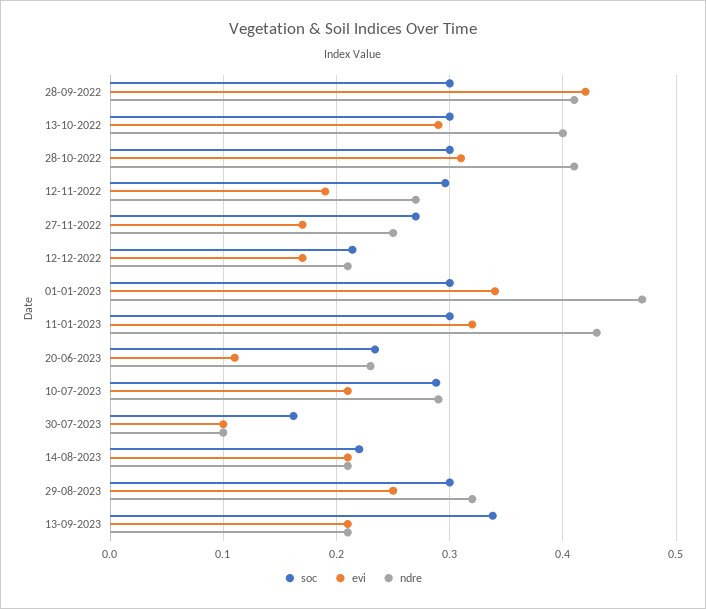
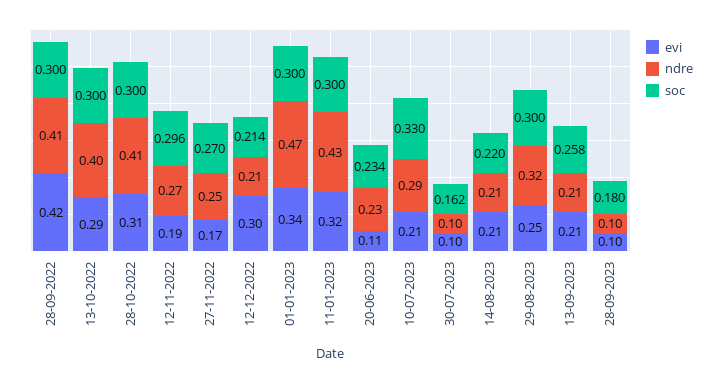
evi, 12-12-2022: 0.17 -> 0.3
soc, 10-07-2023: 0.29 -> 0.33
soc, 13-09-2023: 0.34 -> 0.258
evi, 28-09-2023: none -> 0.1
ndre, 28-09-2023: none -> 0.1
soc, 28-09-2023: none -> 0.18

